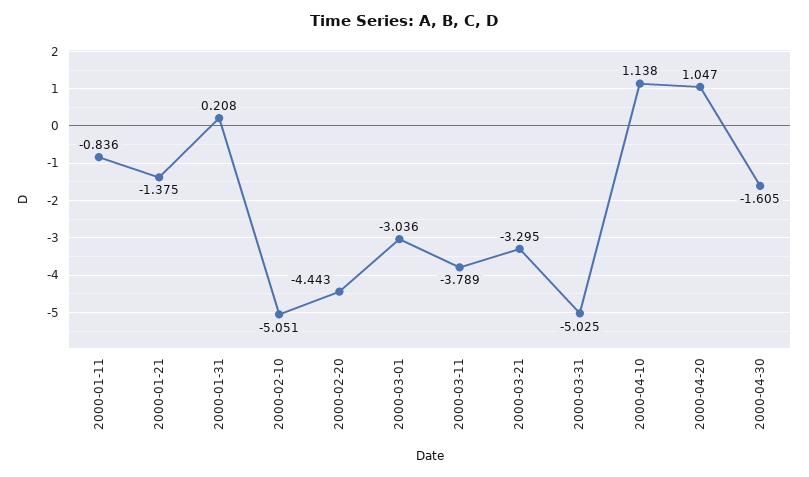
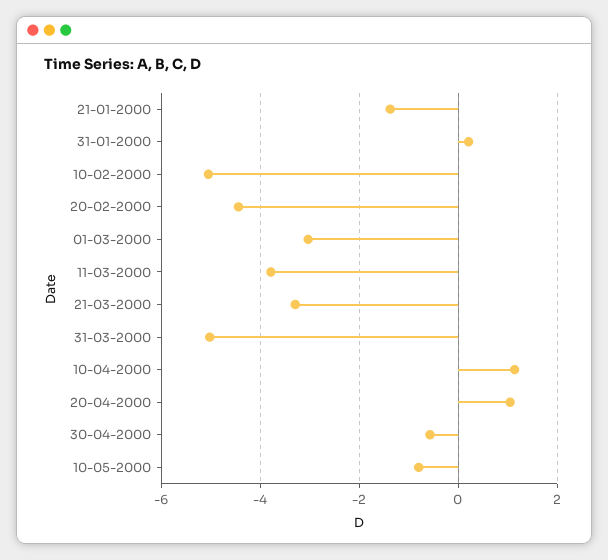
2000-01-11: -0.836 -> none
2000-04-30: -1.605 -> -0.6
10-05-2000: none -> -0.8

